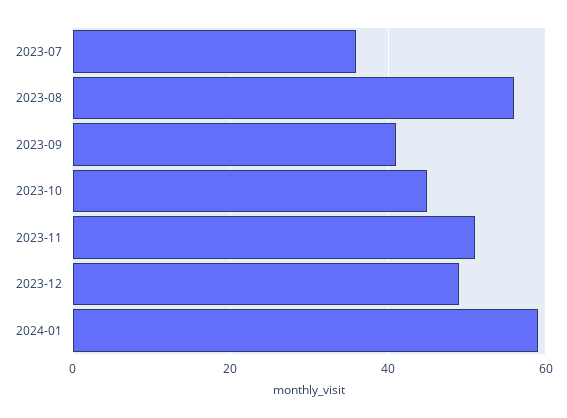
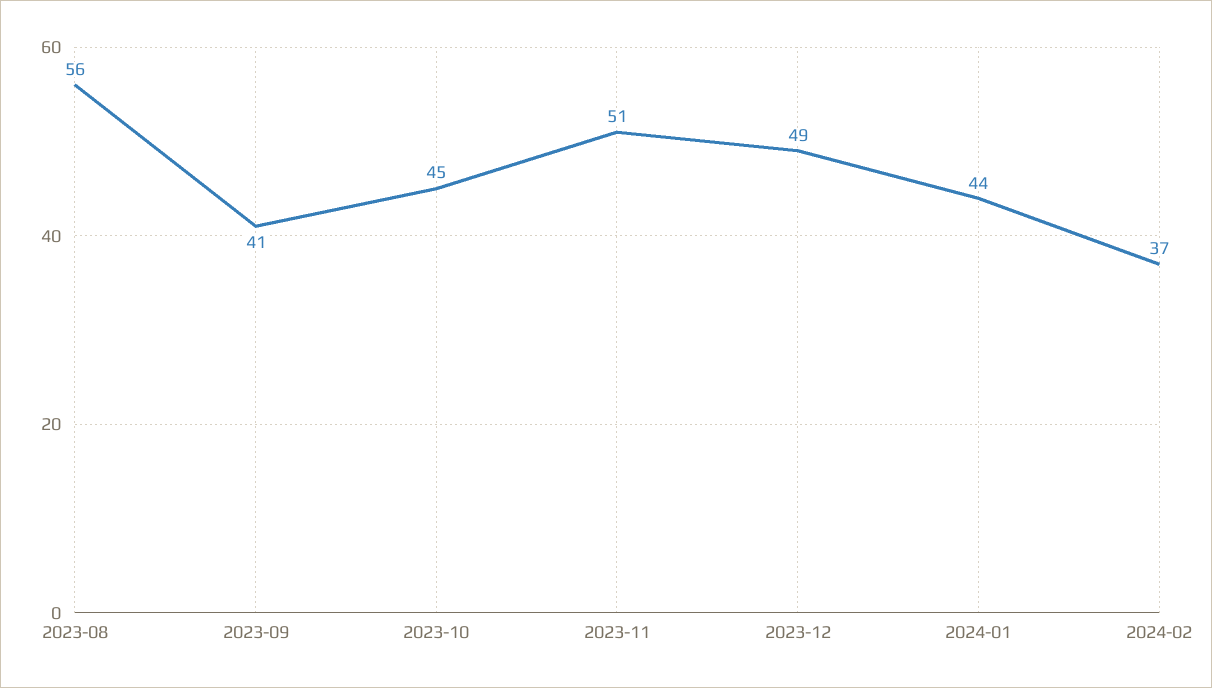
2023-07: 35 -> none
2024-01: 60 -> 44
2024-02: none -> 37

